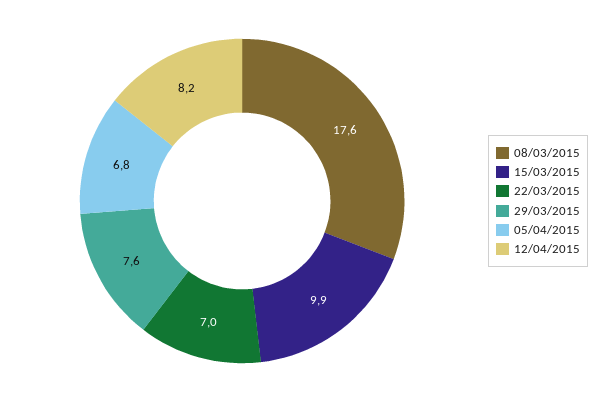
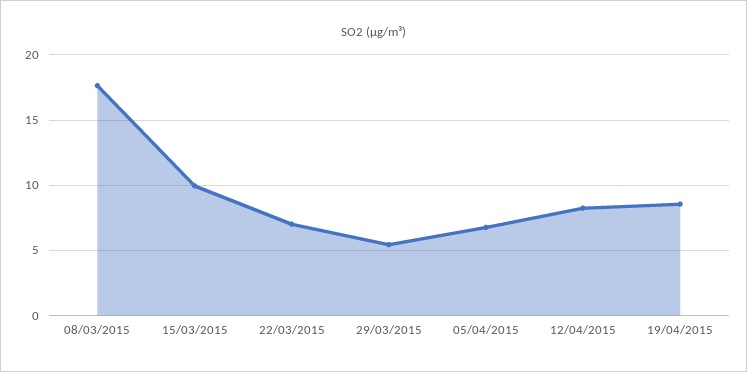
29/03/2015: 7.6 -> 5.5
19/04/2015: none -> 8.5

